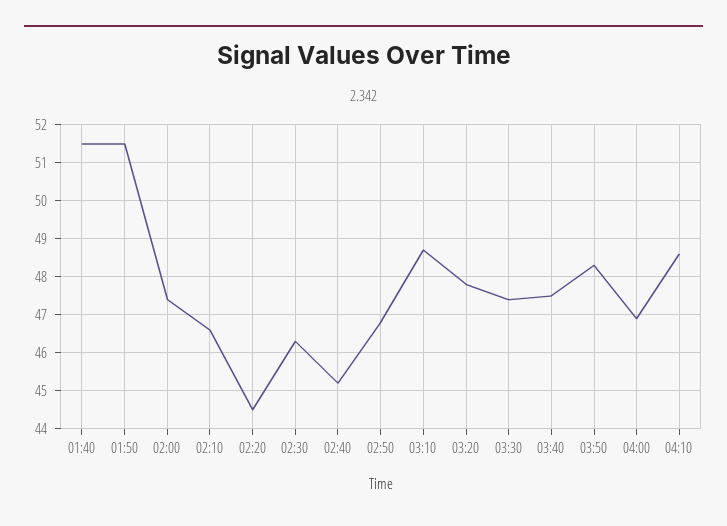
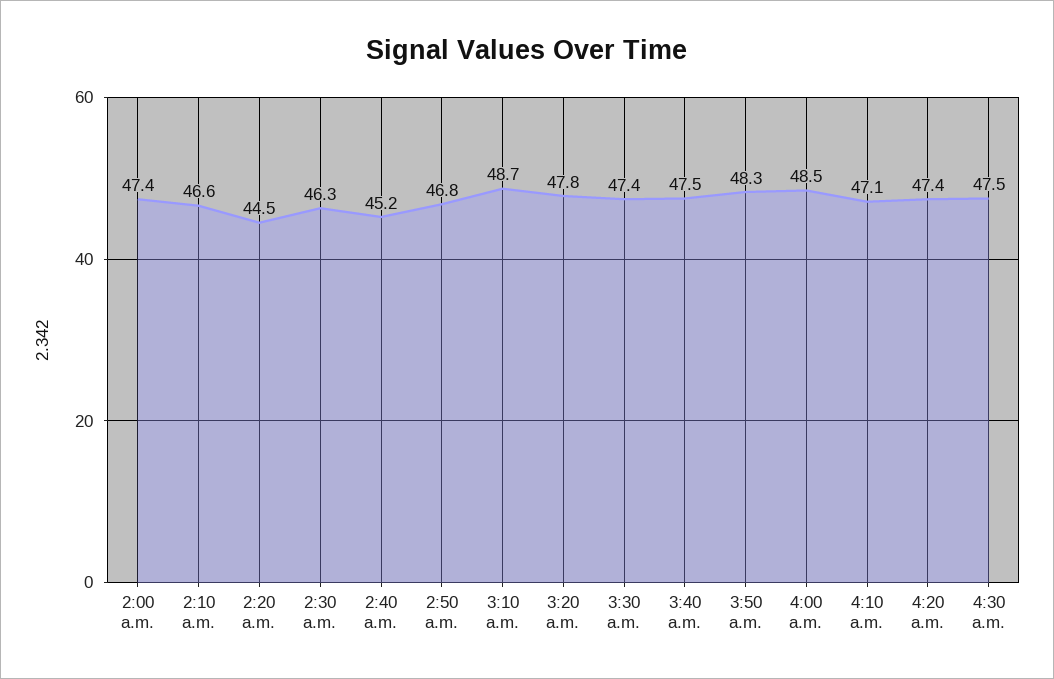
01:40: 51.5 -> none
01:50: 51.5 -> none
04:00: 47 -> 48.5
04:10: 48.5 -> 47.1
4:20 a.m.: none -> 47.4
4:30 a.m.: none -> 47.5

